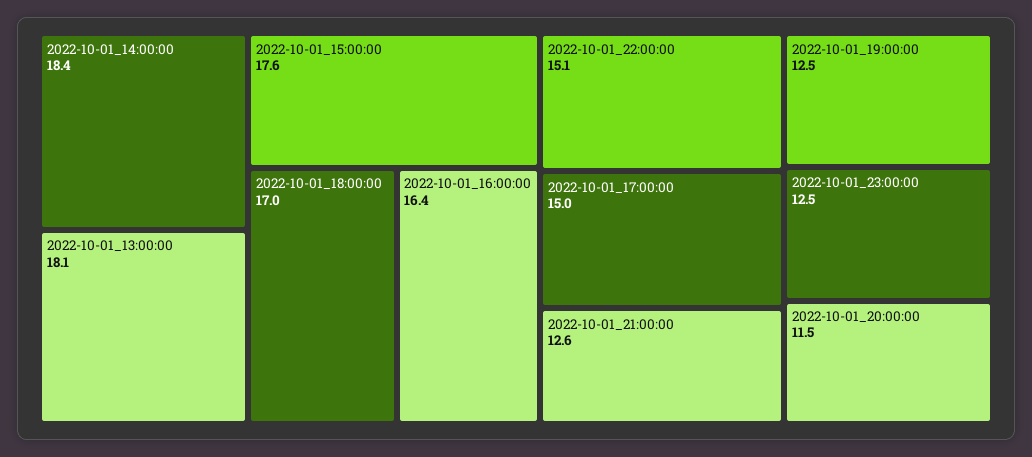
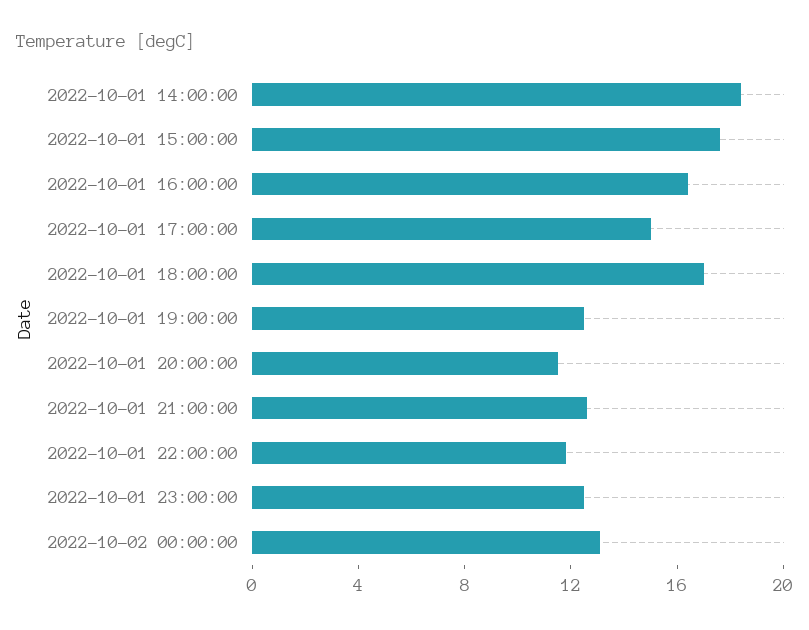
2022-10-01_13:00:00: 18.1 -> none
2022-10-01_22:00:00: 15.1 -> 12
2022-10-02 00:00:00: none -> 13

